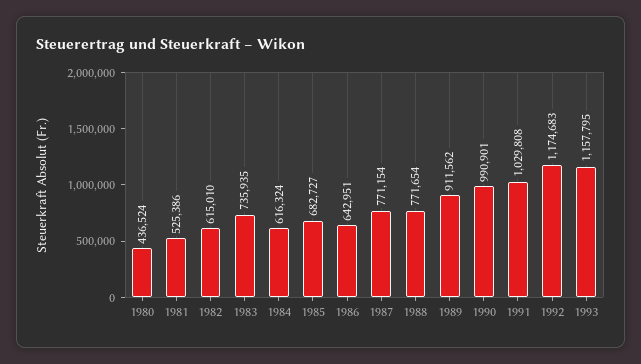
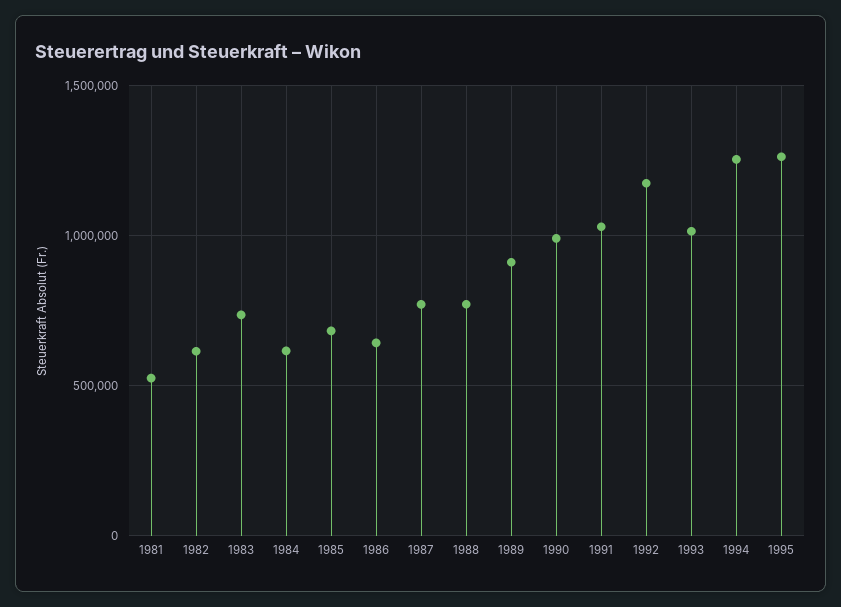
1980: 436524 -> none
1993: 1157795 -> 1000000
1994: none -> 1250000
1995: none -> 1250000

